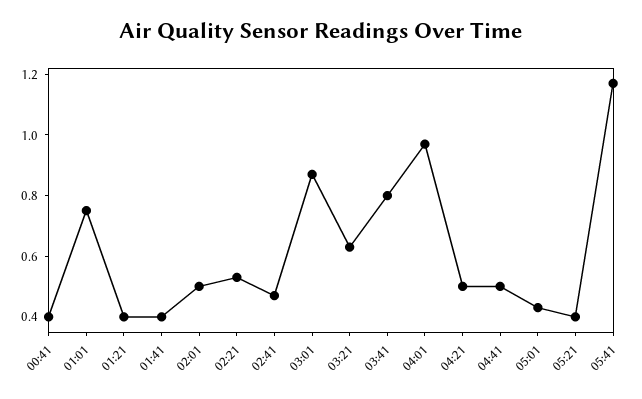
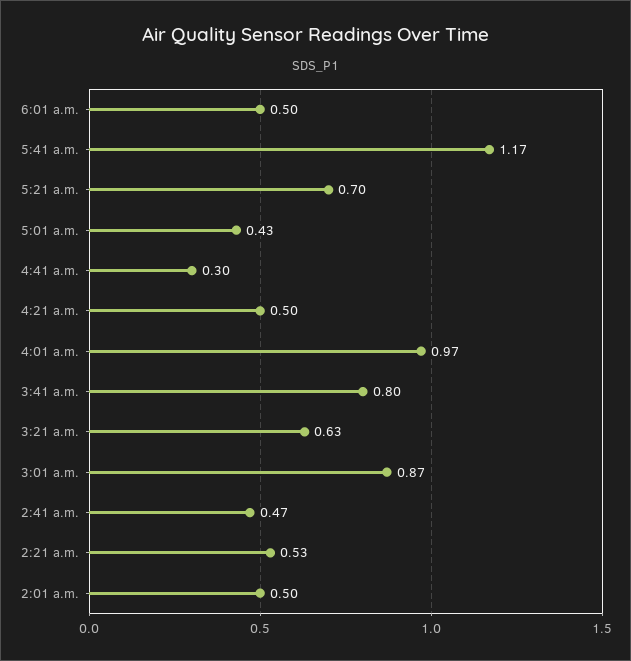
00:41: 0.4 -> none
01:01: 0.75 -> none
01:21: 0.4 -> none
01:41: 0.4 -> none
04:41: 0.5 -> 0.3
05:21: 0.4 -> 0.7
6:01 a.m.: none -> 0.5

